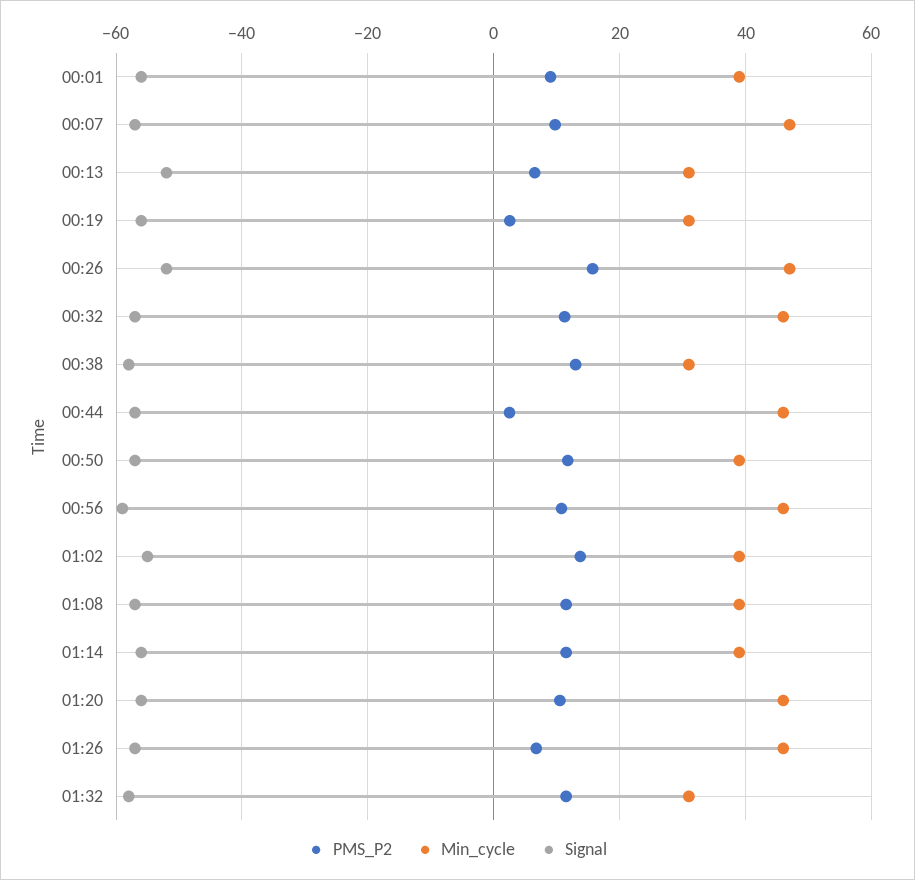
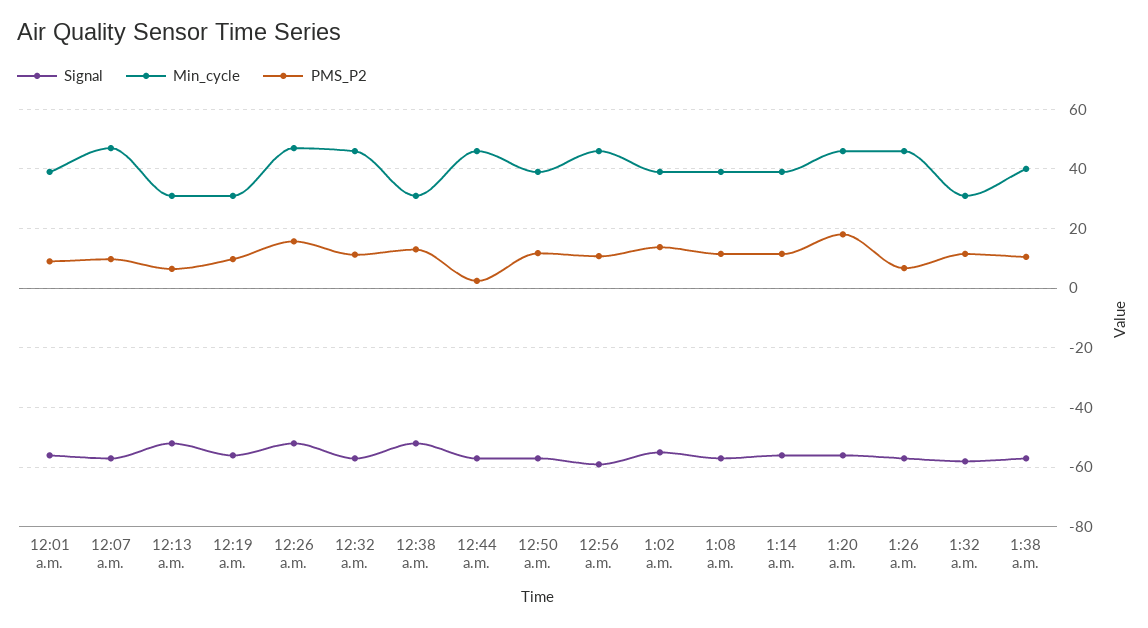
PMS_P2, 00:19: 2 -> 10
Signal, 00:38: -58 -> -52.5
PMS_P2, 01:20: 10 -> 17.5
Signal, 1:38 a.m.: none -> -57.5
Min_cycle, 1:38 a.m.: none -> 40
PMS_P2, 1:38 a.m.: none -> 10

